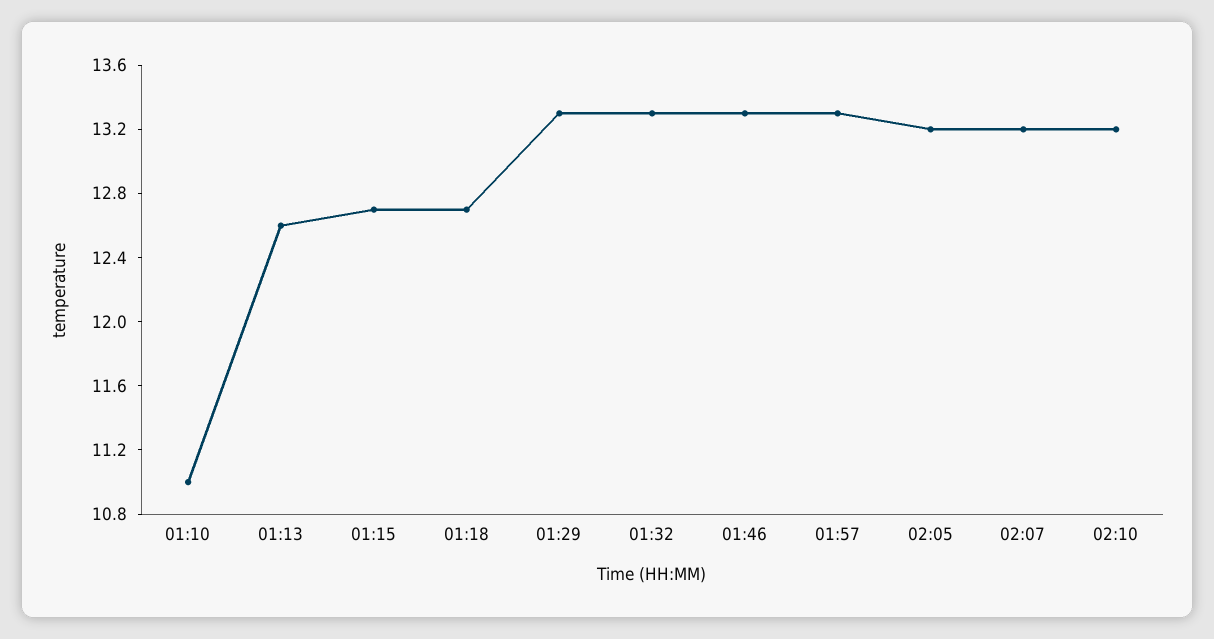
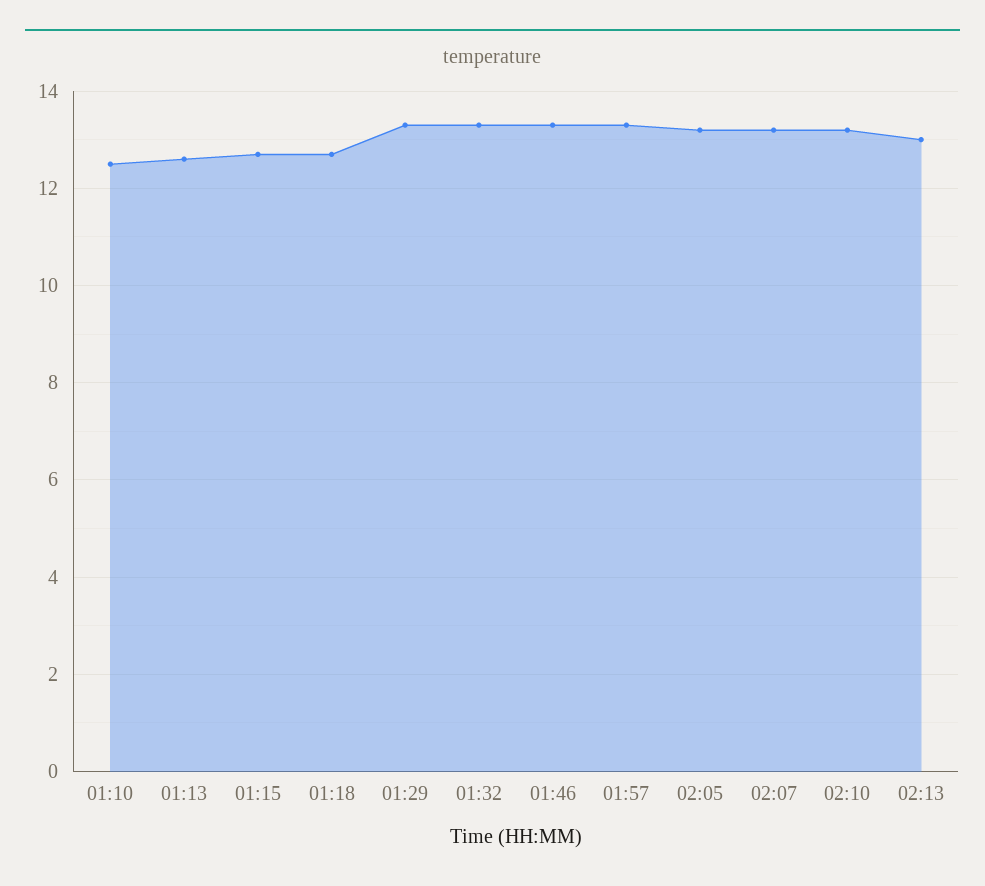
01:10: 11 -> 12.5
02:13: none -> 13

